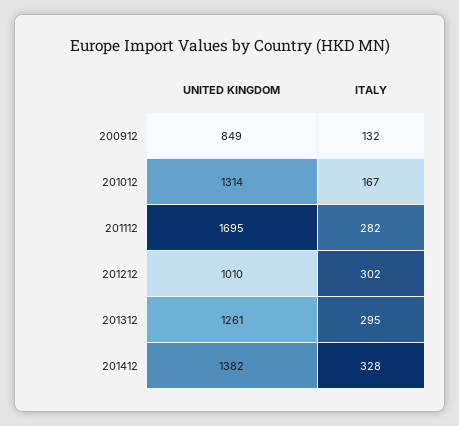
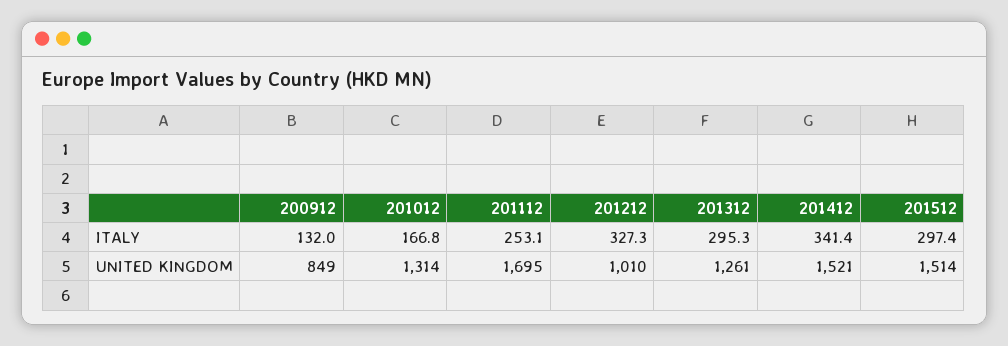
ITALY, 201112: 282 -> 253.1
ITALY, 201212: 302 -> 327.3
UNITED KINGDOM, 201412: 1382 -> 1521
ITALY, 201412: 328 -> 341.4
ITALY, 201512: none -> 297.4
UNITED KINGDOM, 201512: none -> 1514

